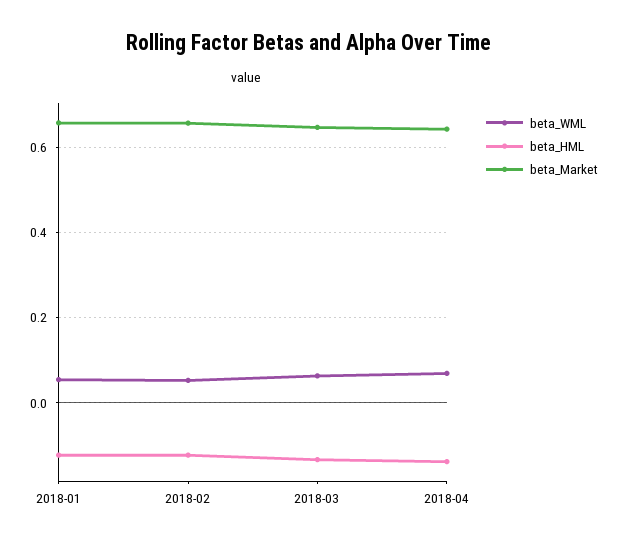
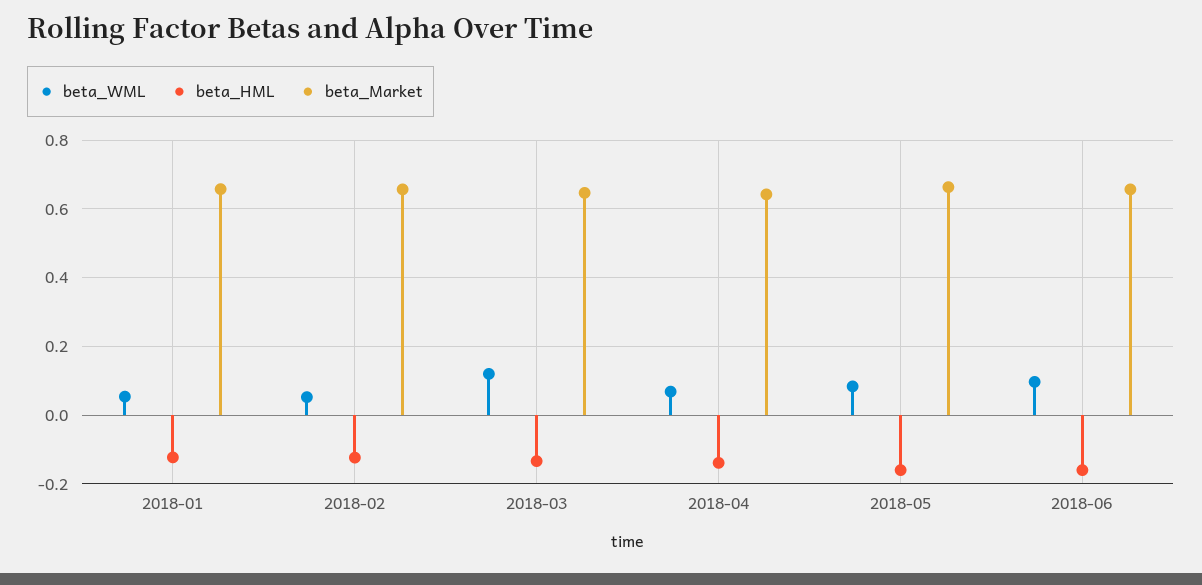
beta_WML, 2018-03: 0.06 -> 0.12
beta_WML, 2018-05: none -> 0.08
beta_HML, 2018-05: none -> -0.16
beta_Market, 2018-05: none -> 0.66
beta_WML, 2018-06: none -> 0.1
beta_HML, 2018-06: none -> -0.16
beta_Market, 2018-06: none -> 0.66

